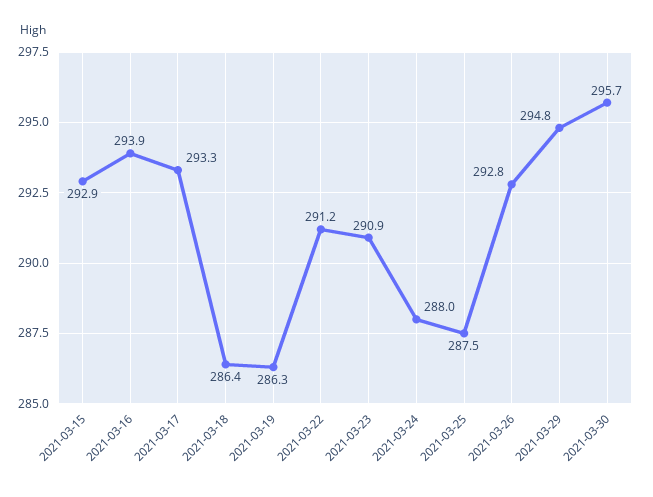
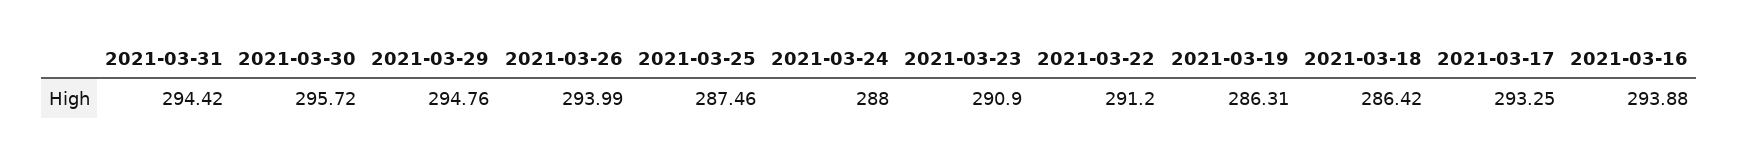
2021-03-15: 292.9 -> none
2021-03-26: 292.8 -> 293.99
2021-03-31: none -> 294.42

